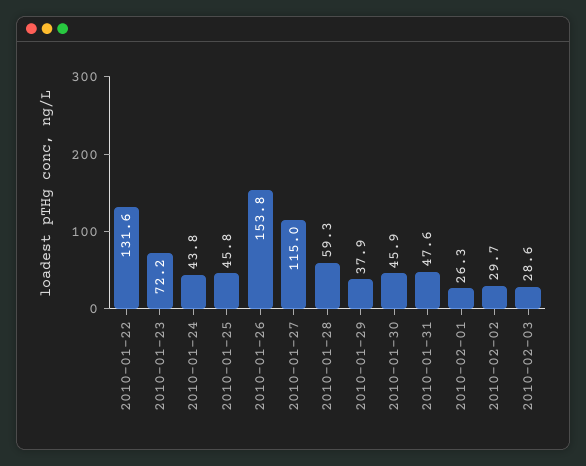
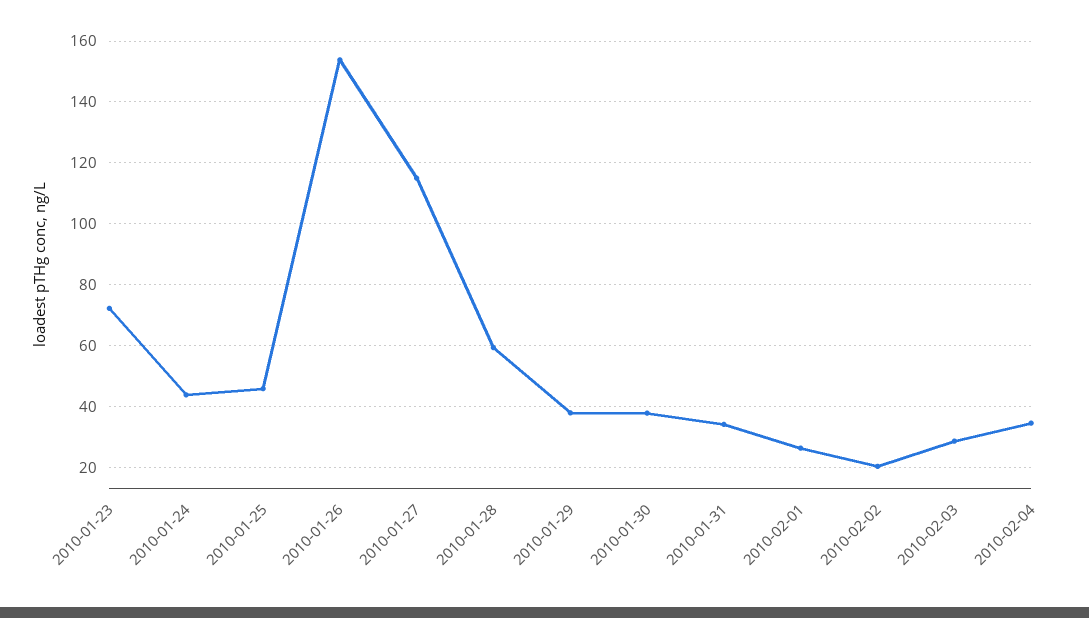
2010-01-22: 131.6 -> none
2010-01-30: 45.9 -> 38
2010-01-31: 47.6 -> 34
2010-02-02: 29.7 -> 20
2010-02-04: none -> 34

